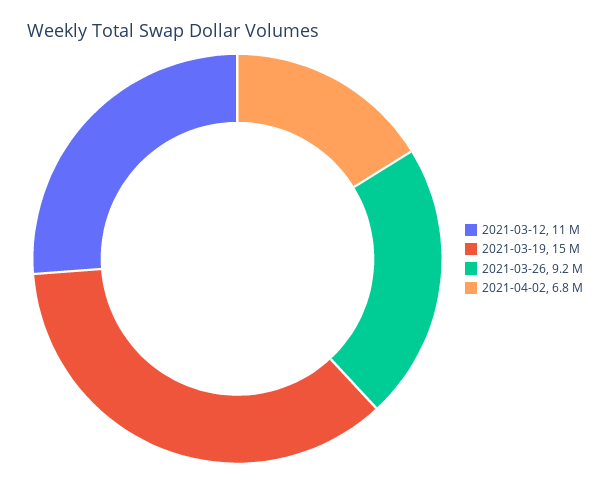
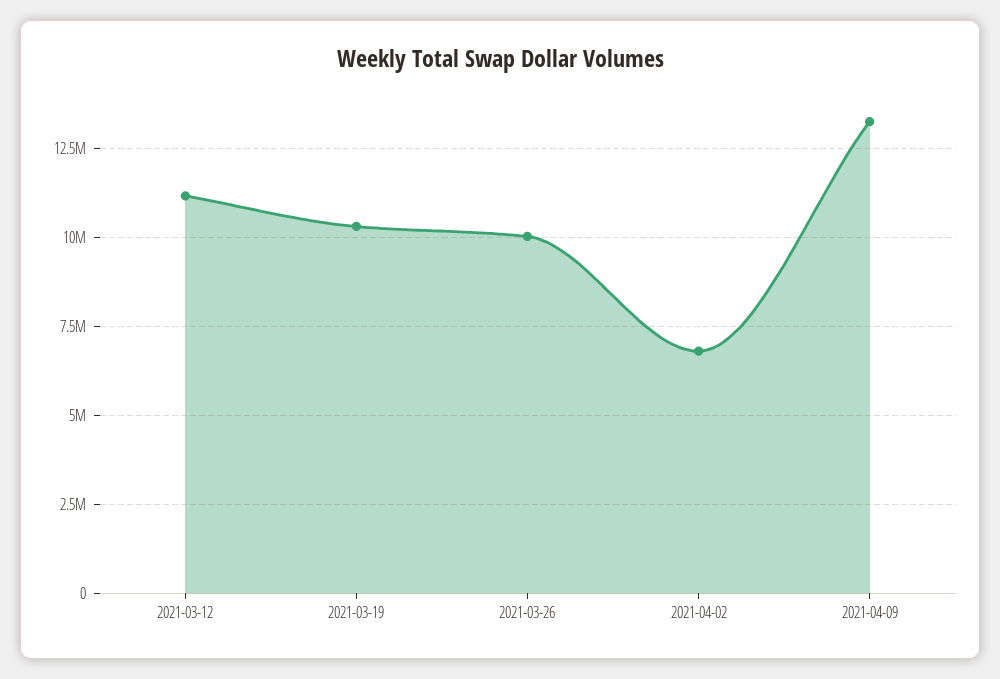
2021-03-19: 15000000 -> 10250000
2021-03-26: 9200000 -> 10000000
2021-04-09: none -> 13250000

